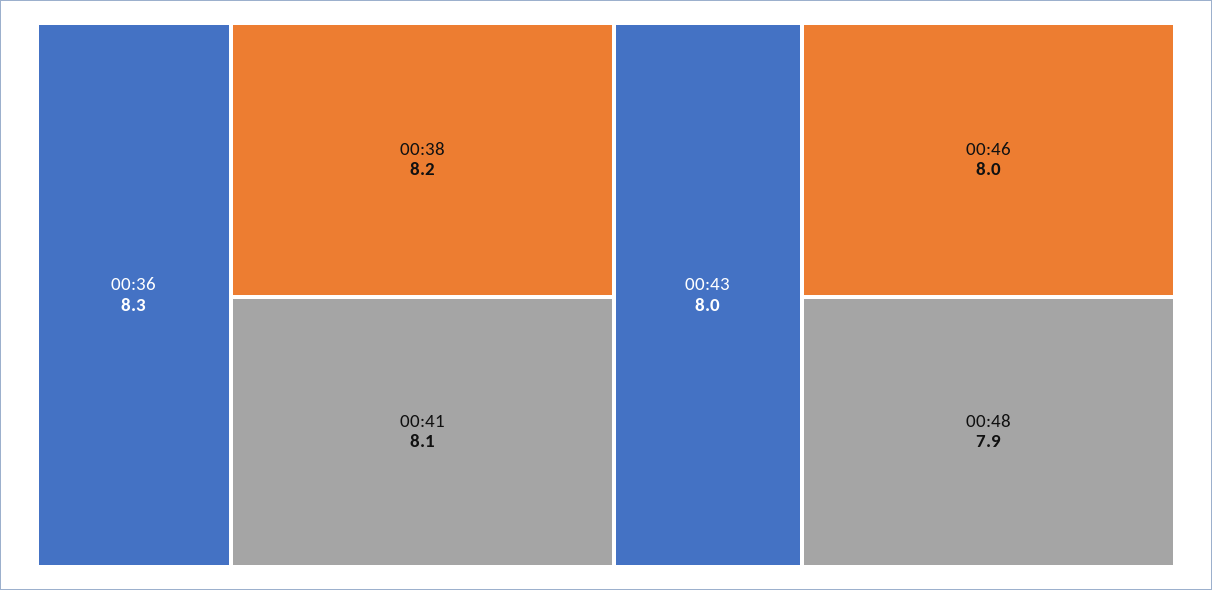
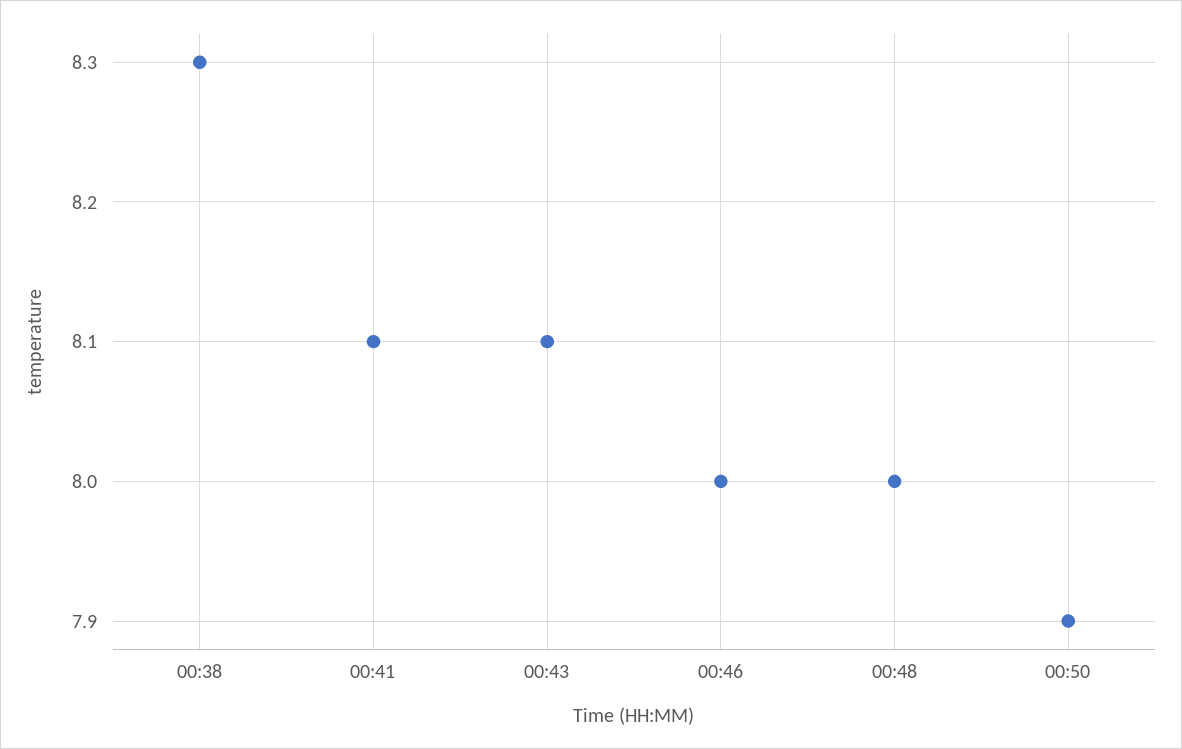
00:36: 8.3 -> none
00:38: 8.2 -> 8.3
00:43: 8 -> 8.1
00:48: 7.9 -> 8
00:50: none -> 7.9

